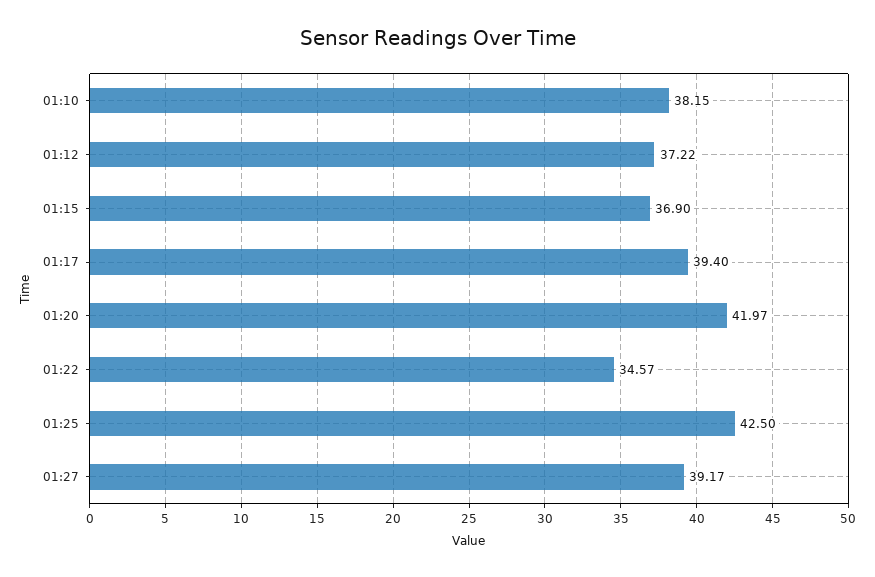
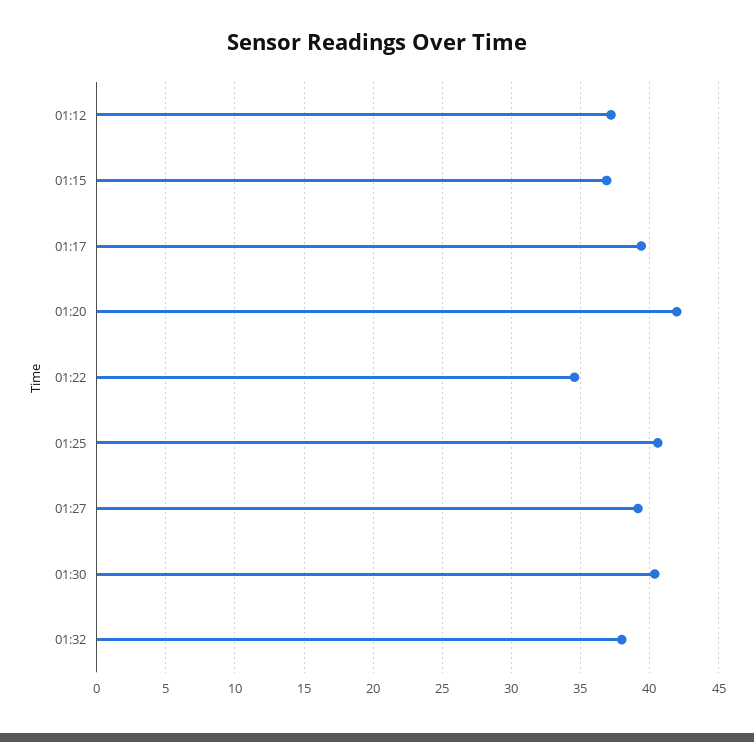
01:10: 38.15 -> none
01:25: 42.5 -> 40.5
01:30: none -> 40.5
01:32: none -> 38

